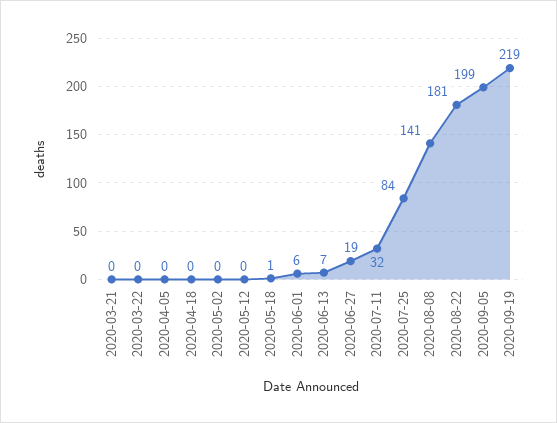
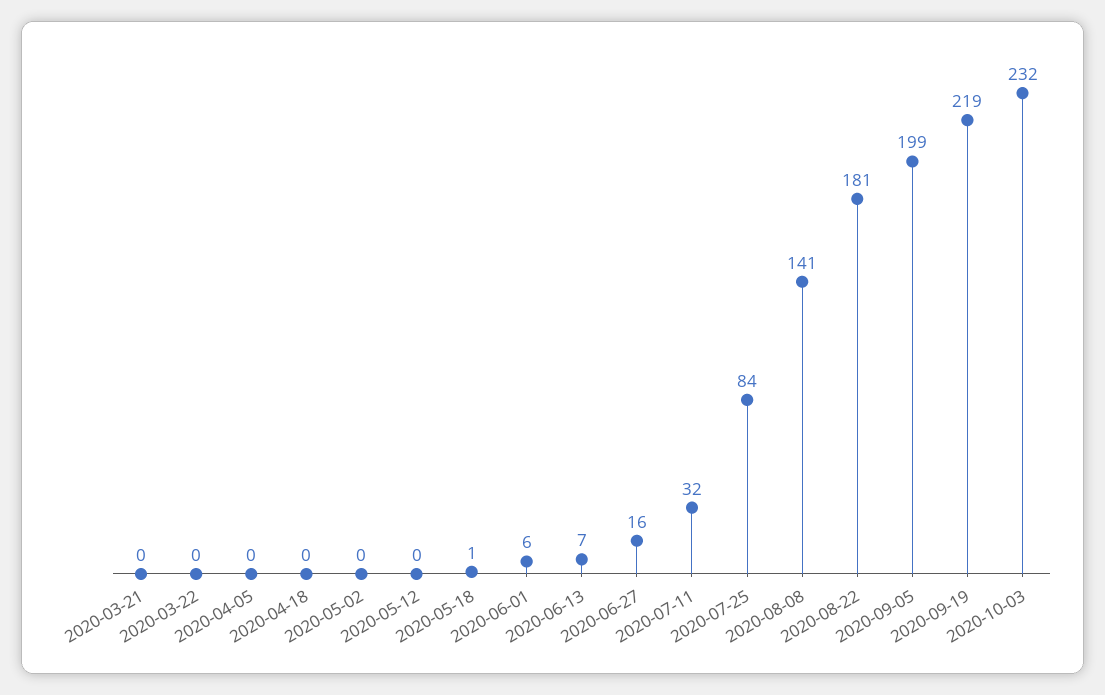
2020-06-27: 19 -> 16
2020-10-03: none -> 232

